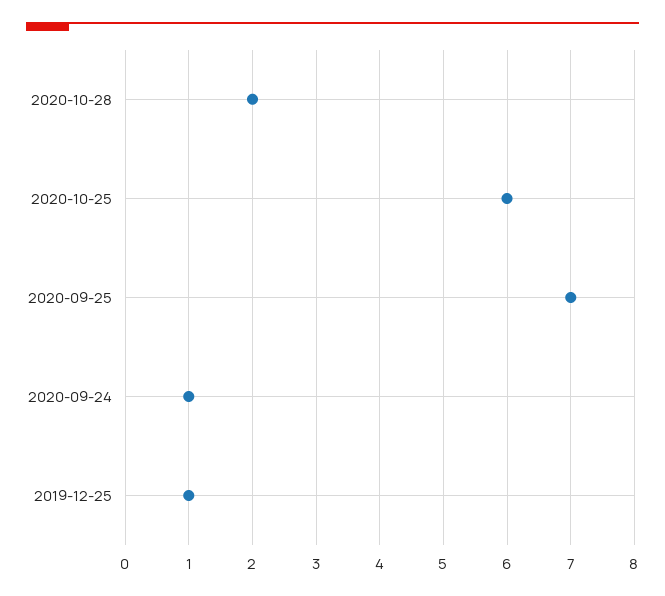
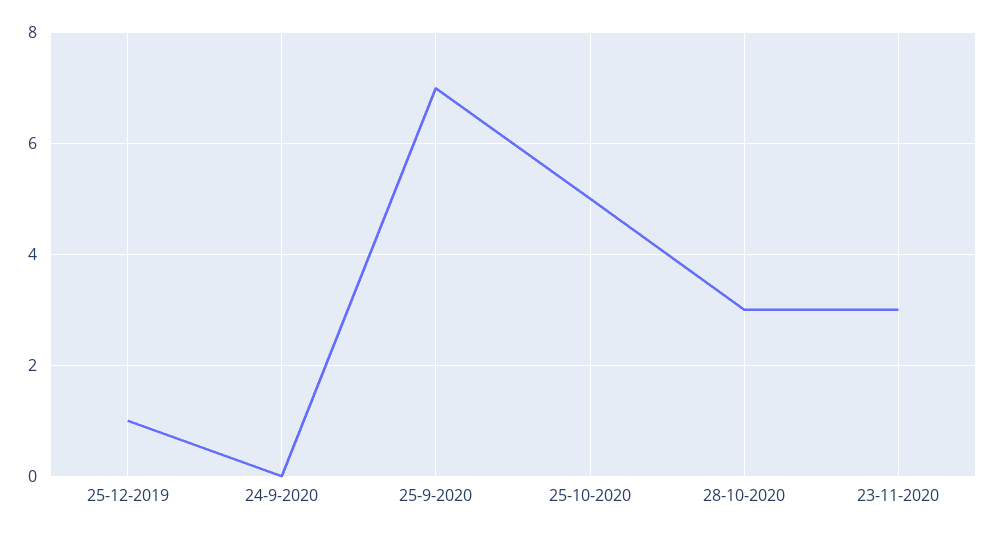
2020-10-28: 2 -> 3
2020-10-25: 6 -> 5
2020-09-24: 1 -> 0
23-11-2020: none -> 3

